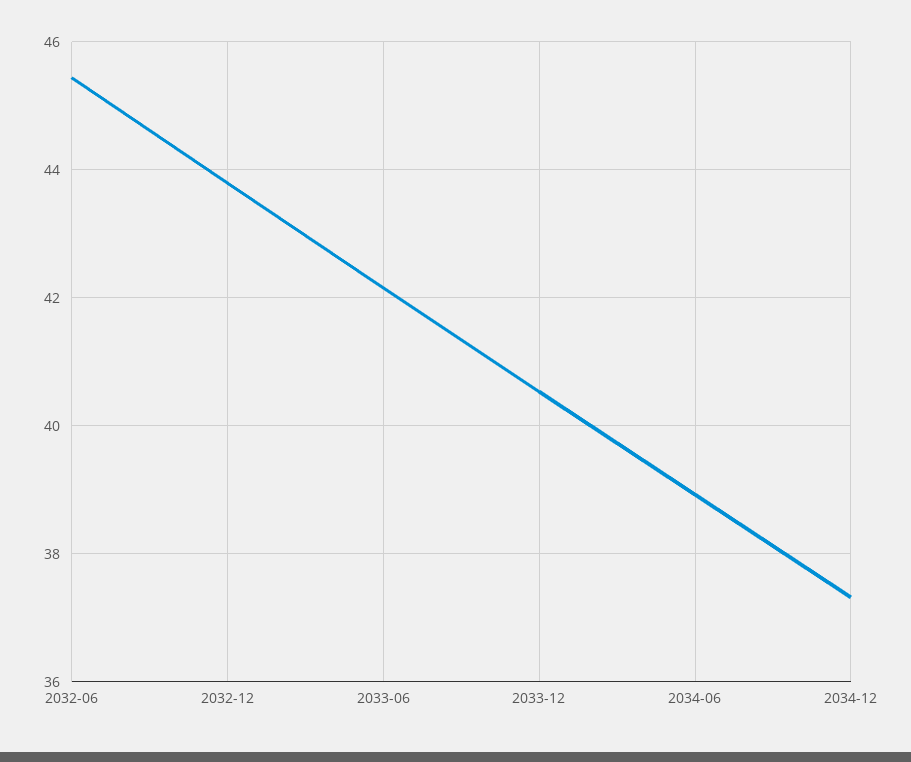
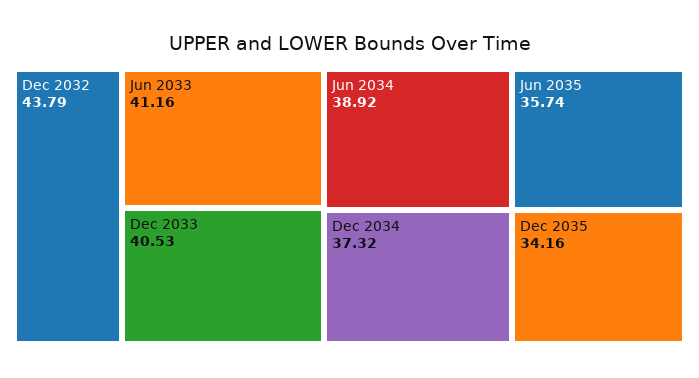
2032-06: 45.4 -> none
2033-06: 42.2 -> 41.16
Jun 2035: none -> 35.74
Dec 2035: none -> 34.16

